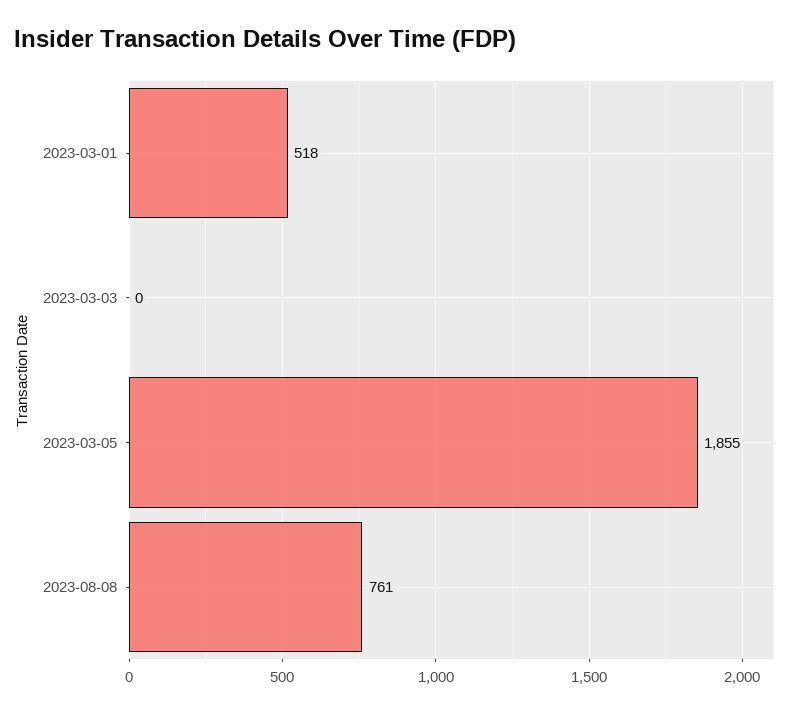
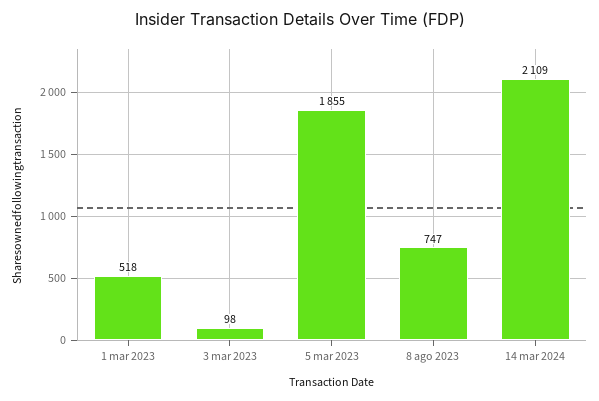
2023-03-03: 0 -> 98
2023-08-08: 761 -> 747
14 mar 2024: none -> 2109

